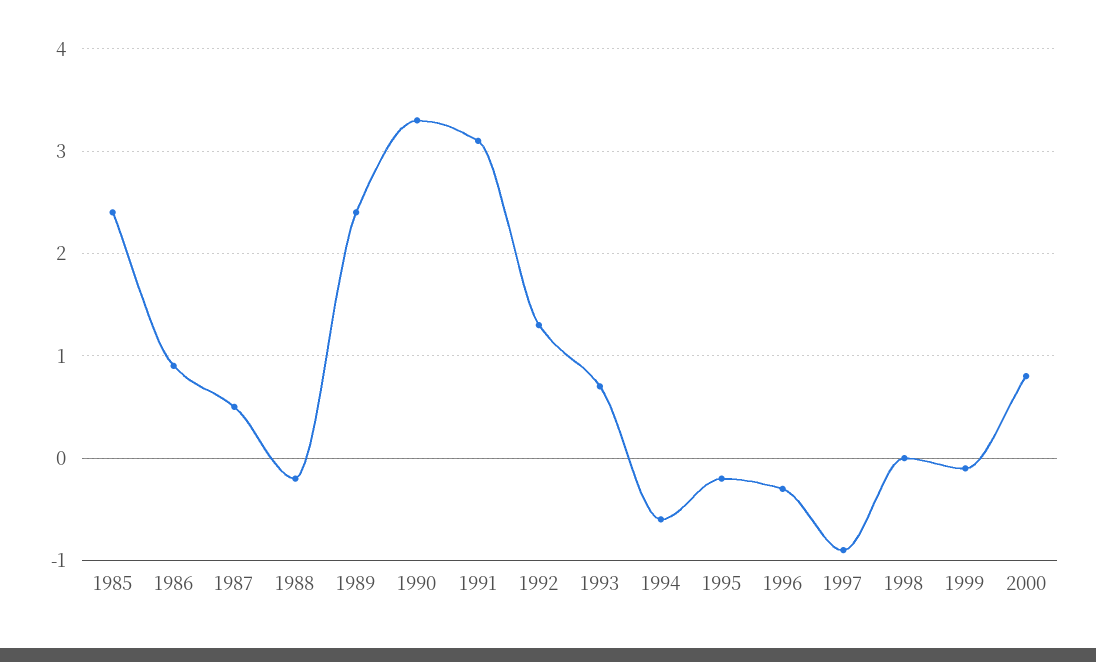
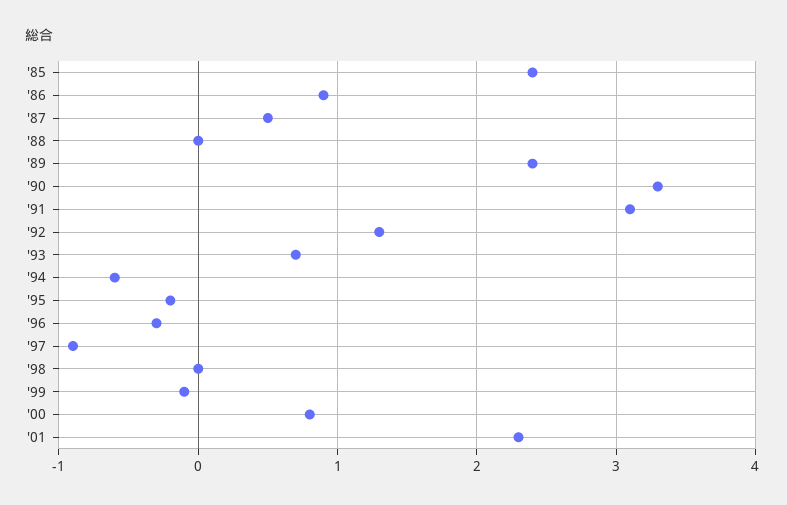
1988: -0.2 -> 0
'01: none -> 2.3

